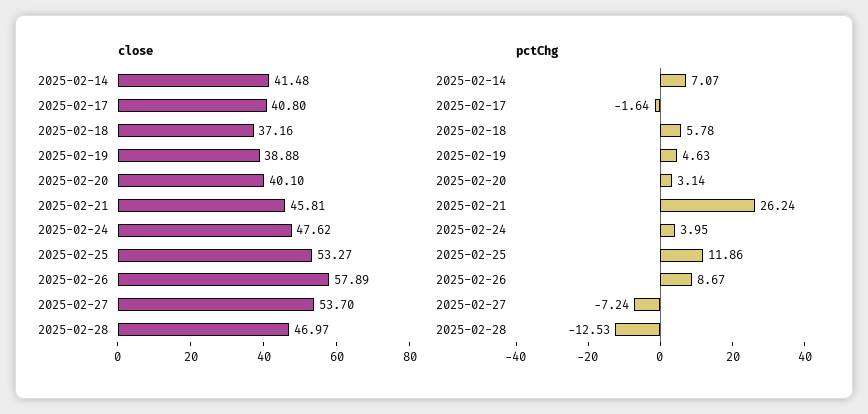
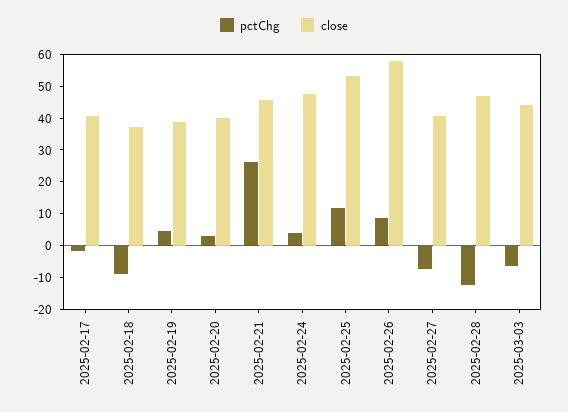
close, 2025-02-14: 41.48 -> none
close, 2025-02-27: 53.7 -> 40
pctChg, 2025-02-14: 7.07 -> none
pctChg, 2025-02-18: 5.78 -> -10
pctChg, 2025-03-03: none -> -5
close, 2025-03-03: none -> 45

